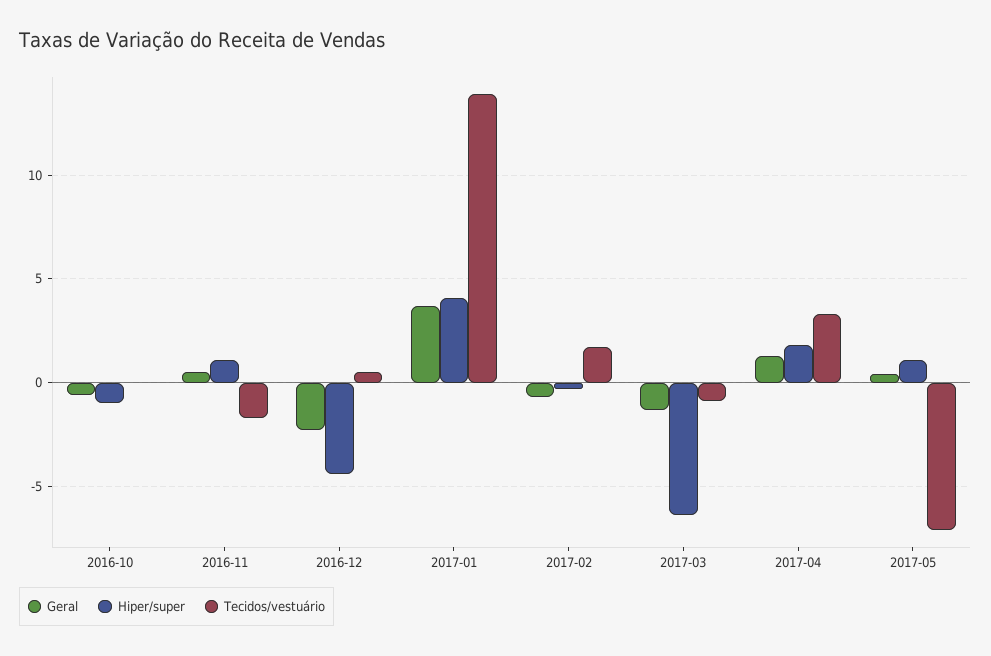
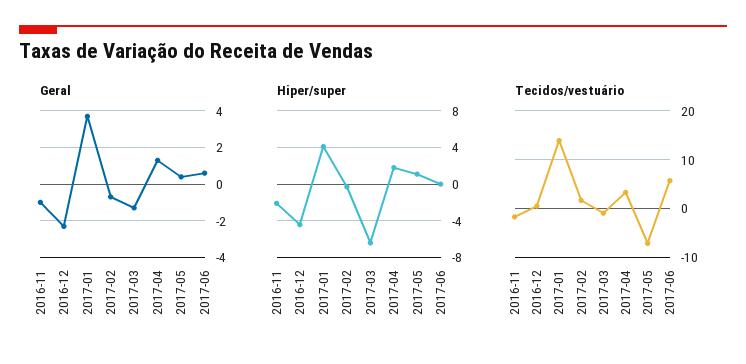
Geral, 2016-10: -0.5 -> none
Hiper/super, 2016-10: -1 -> none
Tecidos/vestuário, 2016-10: 0 -> none
Geral, 2016-11: 0.5 -> -1
Hiper/super, 2016-11: 1 -> -2
Geral, 2017-06: none -> 0.5
Hiper/super, 2017-06: none -> 0
Tecidos/vestuário, 2017-06: none -> 6

